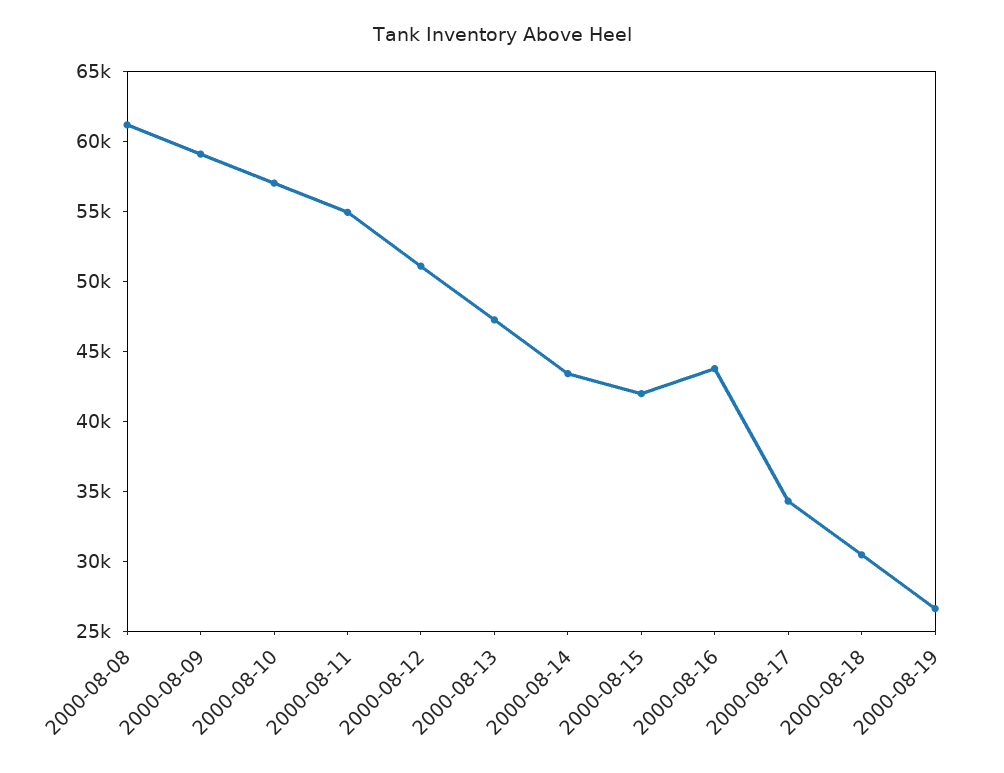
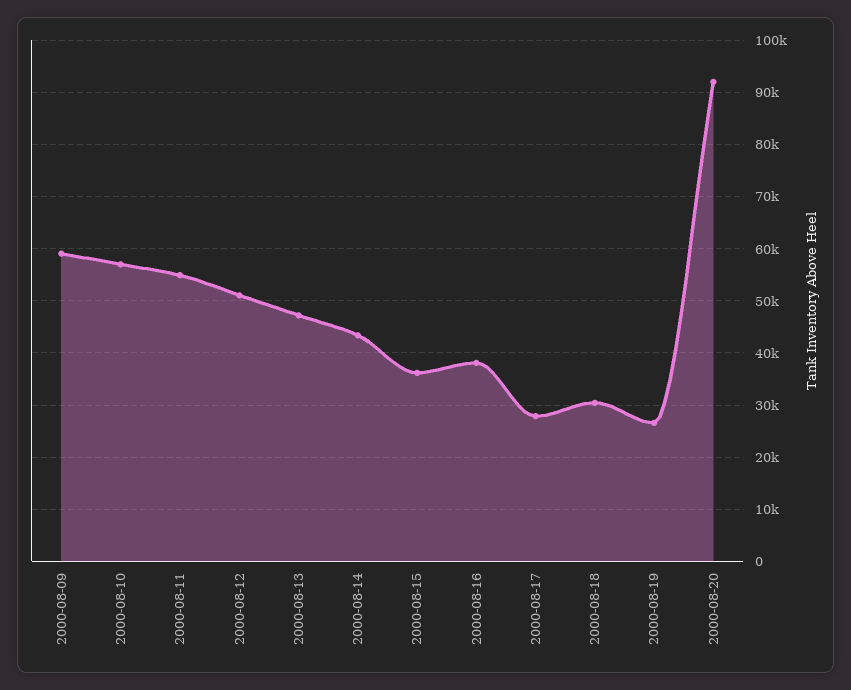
2000-08-08: 61000 -> none
2000-08-15: 42000 -> 36000
2000-08-16: 44000 -> 38000
2000-08-17: 34000 -> 28000
2000-08-20: none -> 92000

